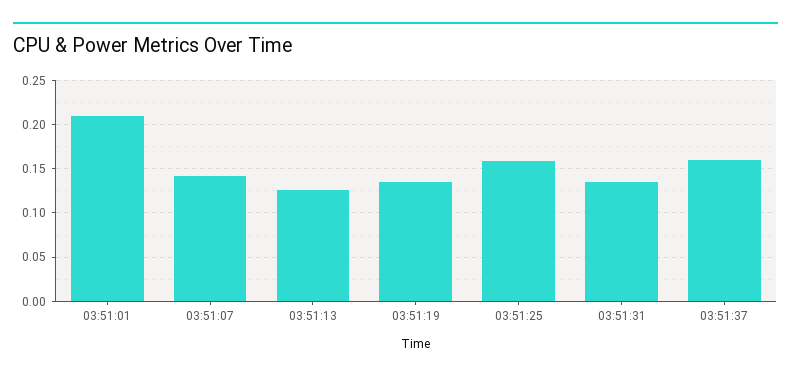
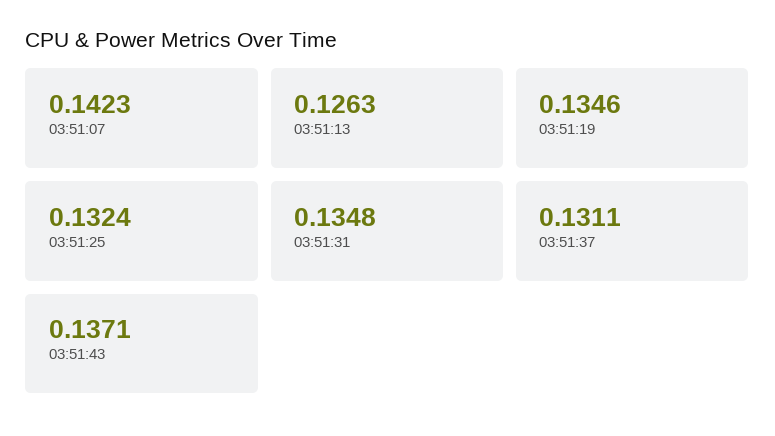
03:51:01: 0.21 -> none
03:51:25: 0.16 -> 0.1324
03:51:37: 0.16 -> 0.1311
03:51:43: none -> 0.1371

